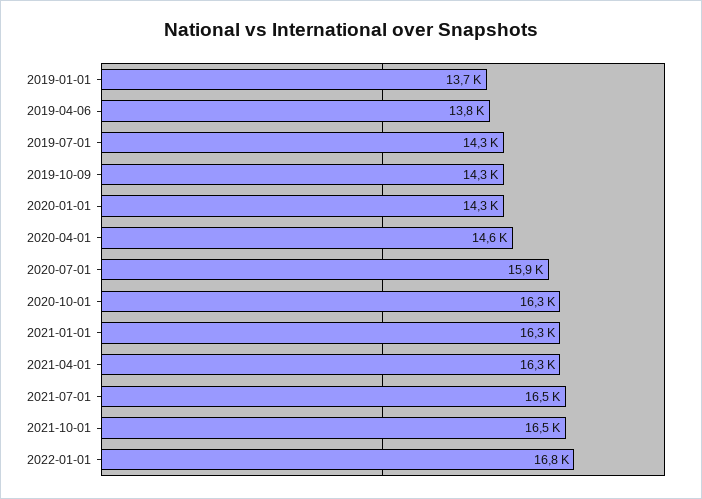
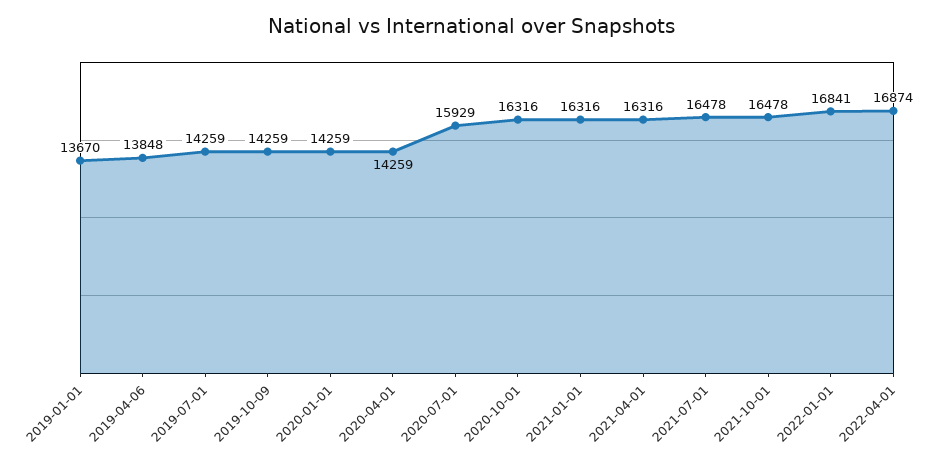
2020-04-01: 14600 -> 14259
2022-04-01: none -> 16874

